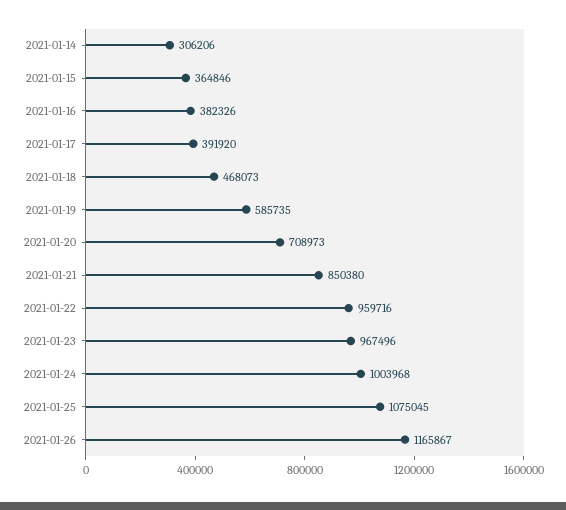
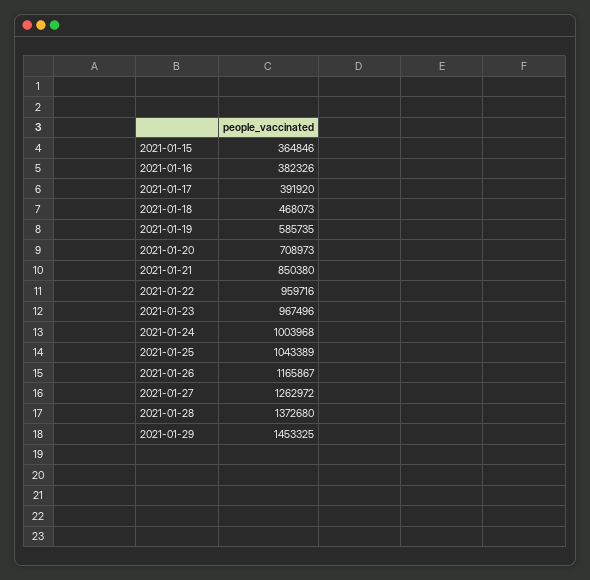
2021-01-14: 306206 -> none
2021-01-25: 1075045 -> 1043389
2021-01-27: none -> 1262972
2021-01-28: none -> 1372680
2021-01-29: none -> 1453325

